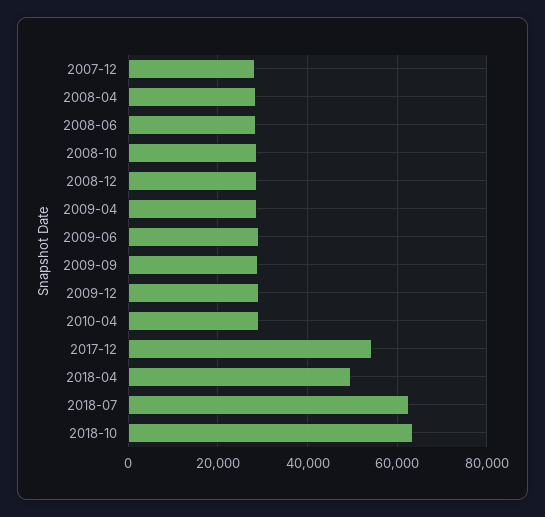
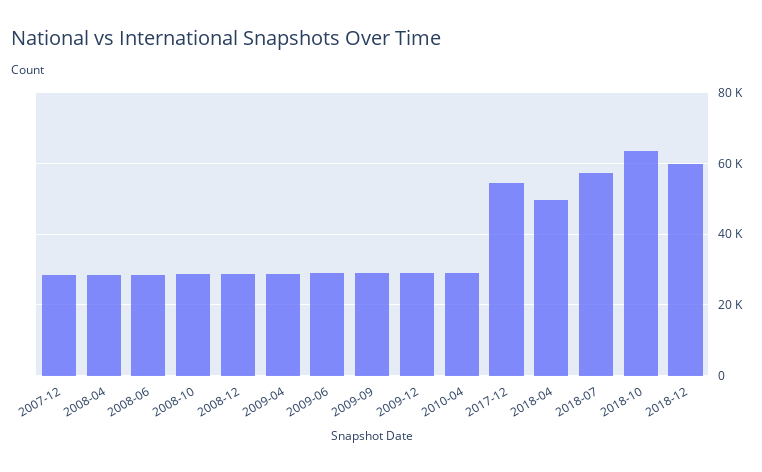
2018-07: 62000 -> 58000
2018-12: none -> 60000

